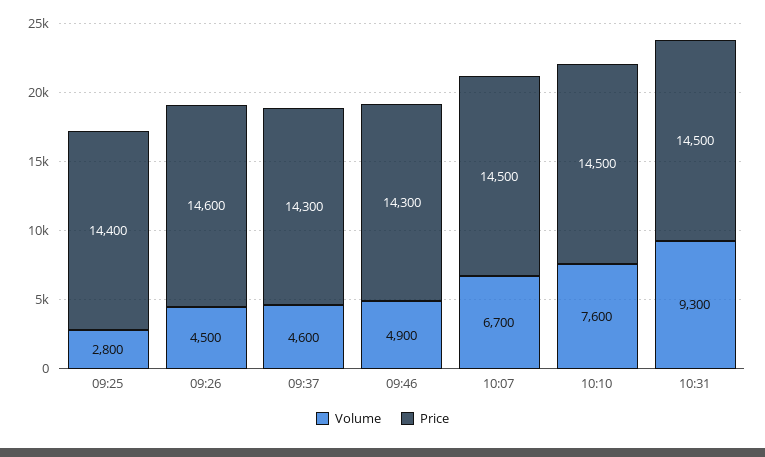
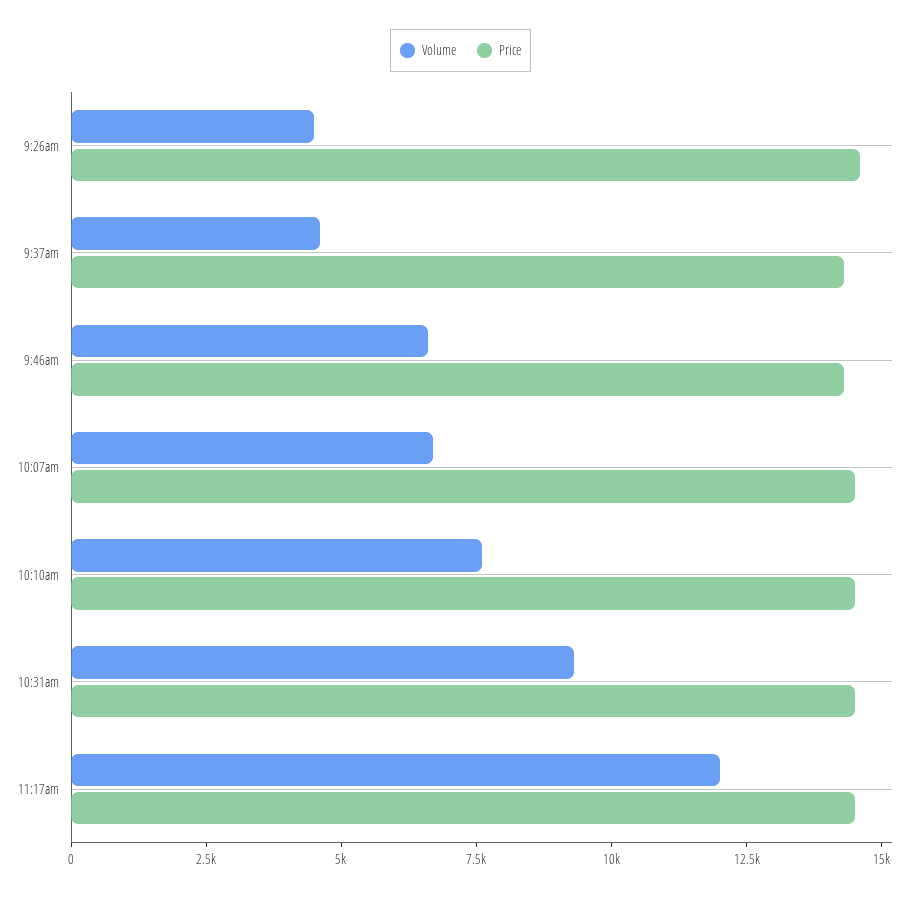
Volume, 09:25: 2800 -> none
Price, 09:25: 14400 -> none
Volume, 09:46: 4900 -> 6500
Volume, 11:17am: none -> 12000
Price, 11:17am: none -> 14500

